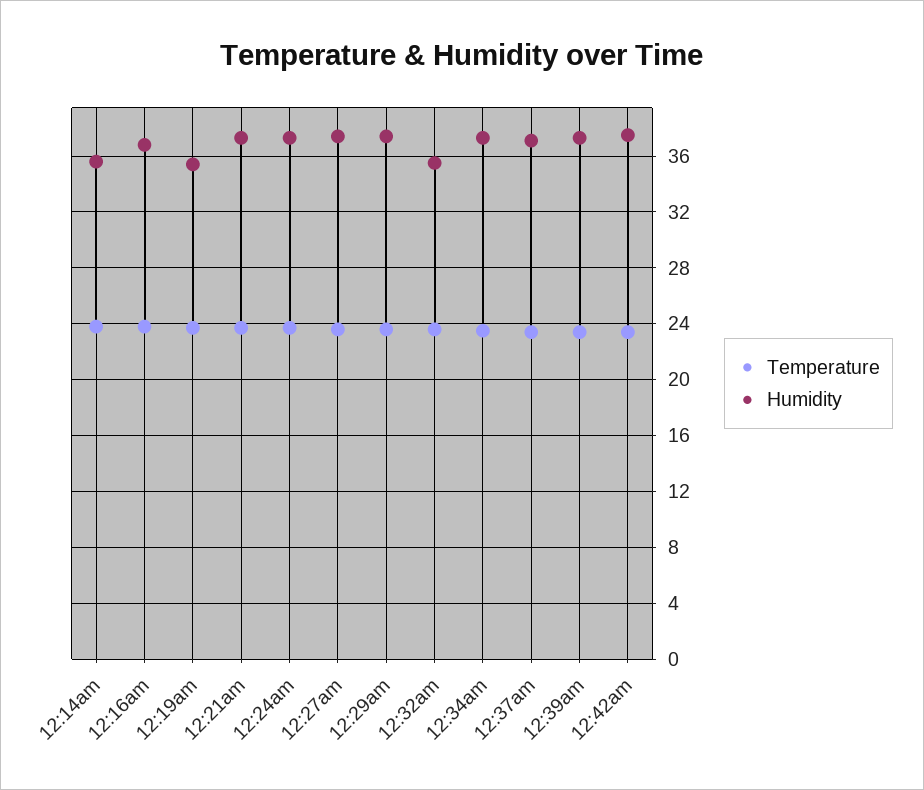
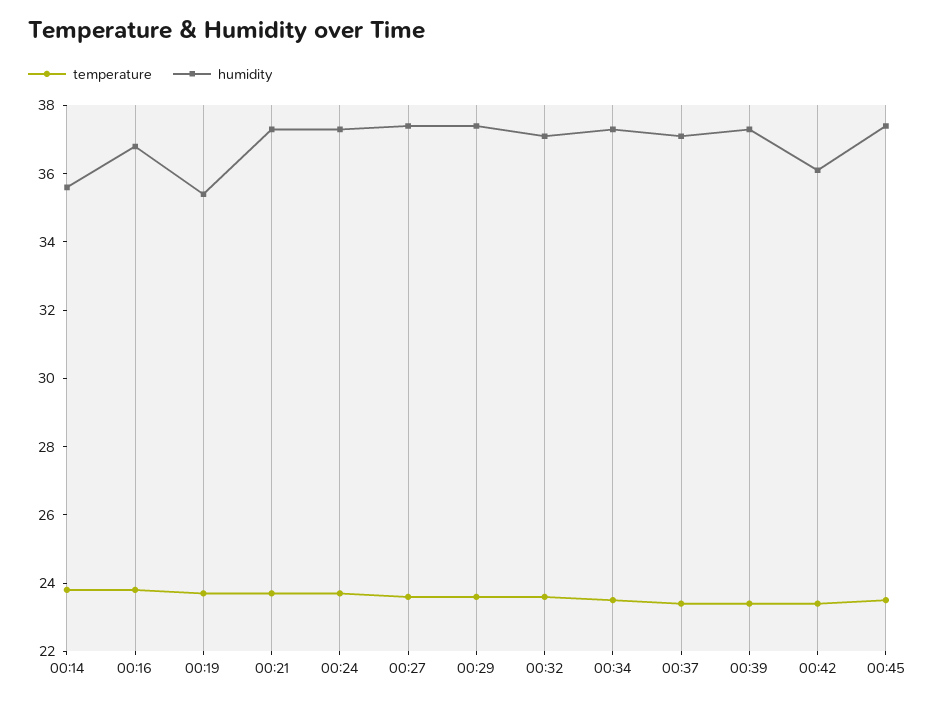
Humidity, 12:32am: 35.5 -> 37
Humidity, 12:42am: 37.5 -> 36
Temperature, 00:45: none -> 23.5
Humidity, 00:45: none -> 37.5

